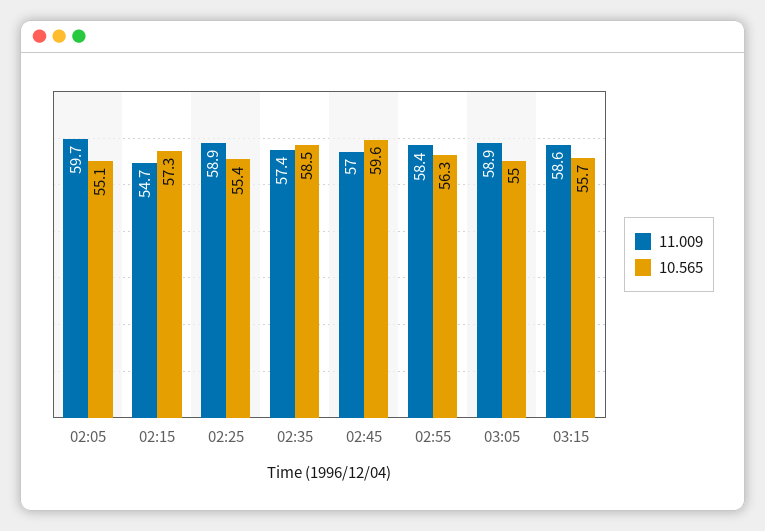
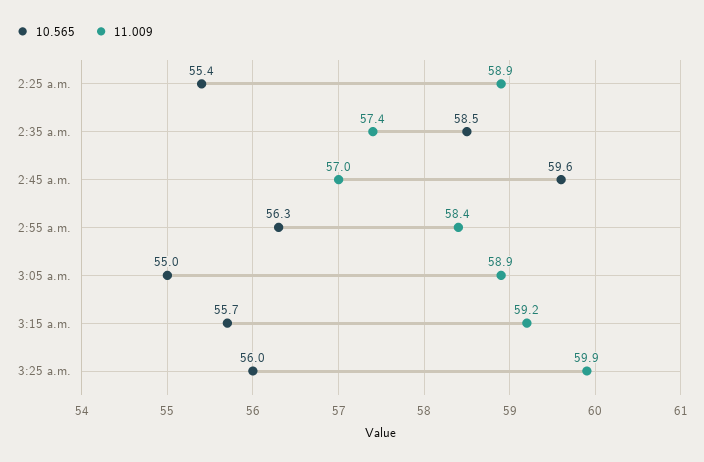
11.009, 02:05: 59.7 -> none
10.565, 02:05: 55.1 -> none
11.009, 02:15: 54.7 -> none
10.565, 02:15: 57.3 -> none
11.009, 03:15: 58.6 -> 59.2
10.565, 3:25 a.m.: none -> 56
11.009, 3:25 a.m.: none -> 59.9

